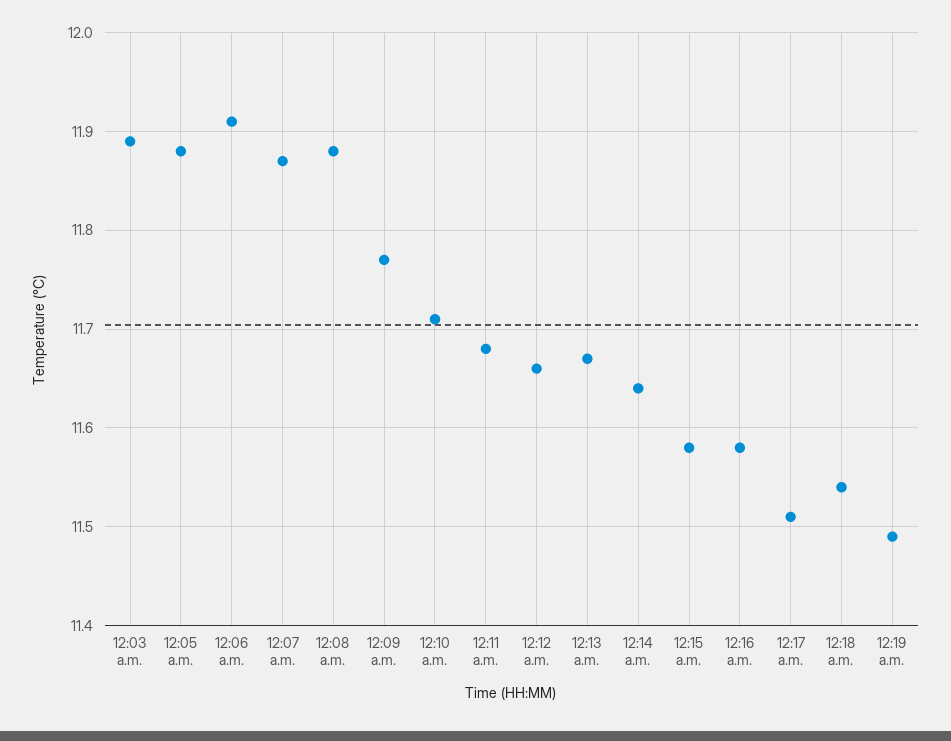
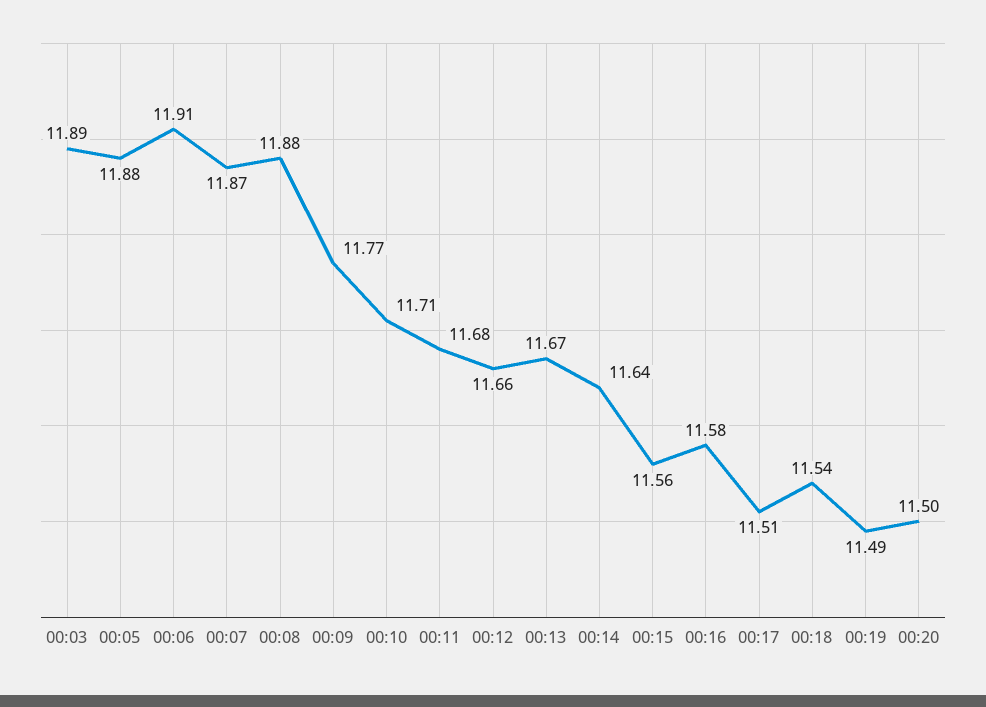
12:15 a.m.: 11.58 -> 11.56
00:20: none -> 11.5

